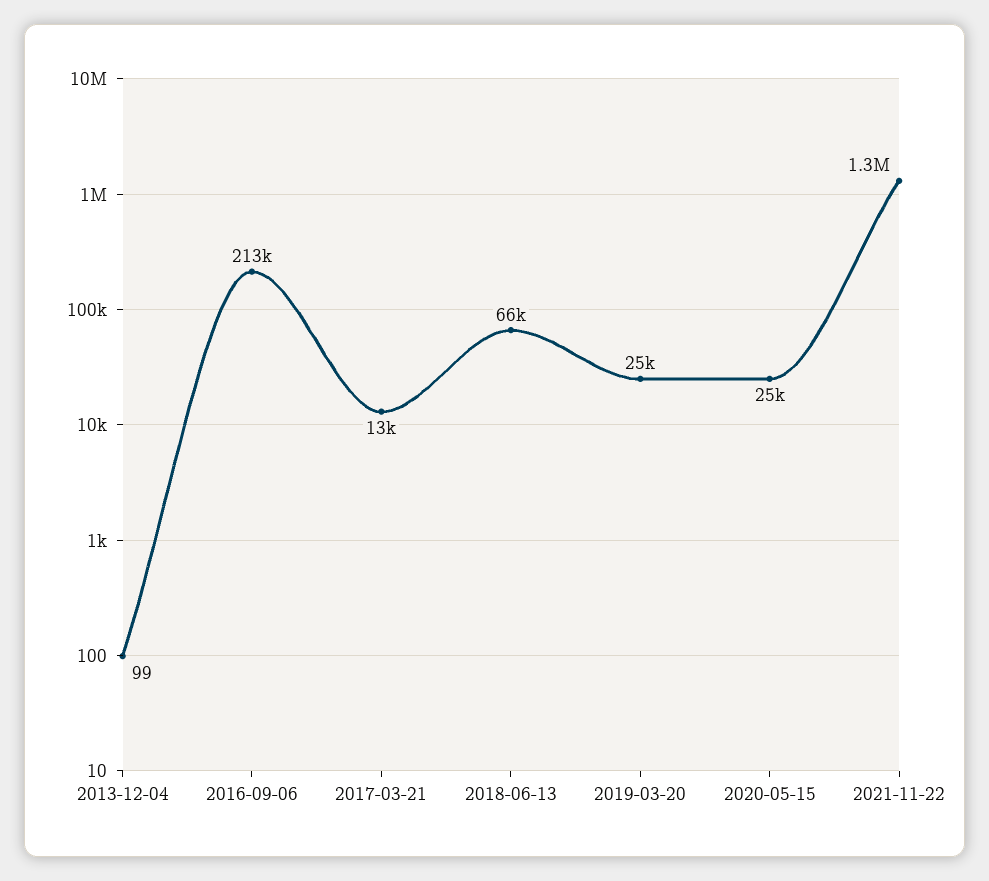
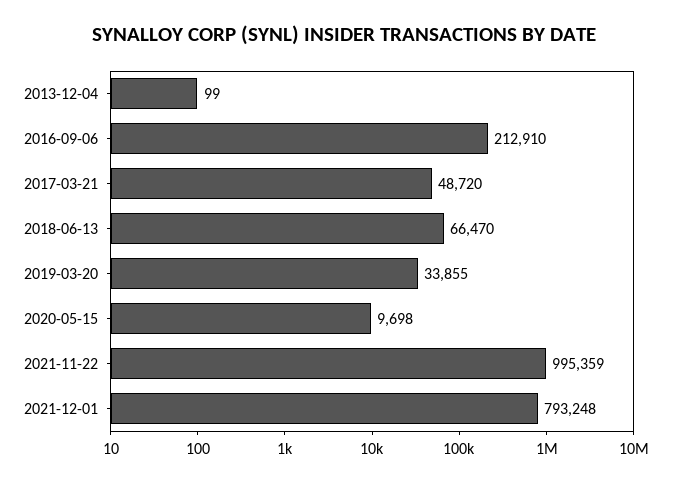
2017-03-21: 13000 -> 48720
2019-03-20: 25000 -> 33855
2020-05-15: 25000 -> 9698
2021-11-22: 1300000 -> 995359
2021-12-01: none -> 793248

